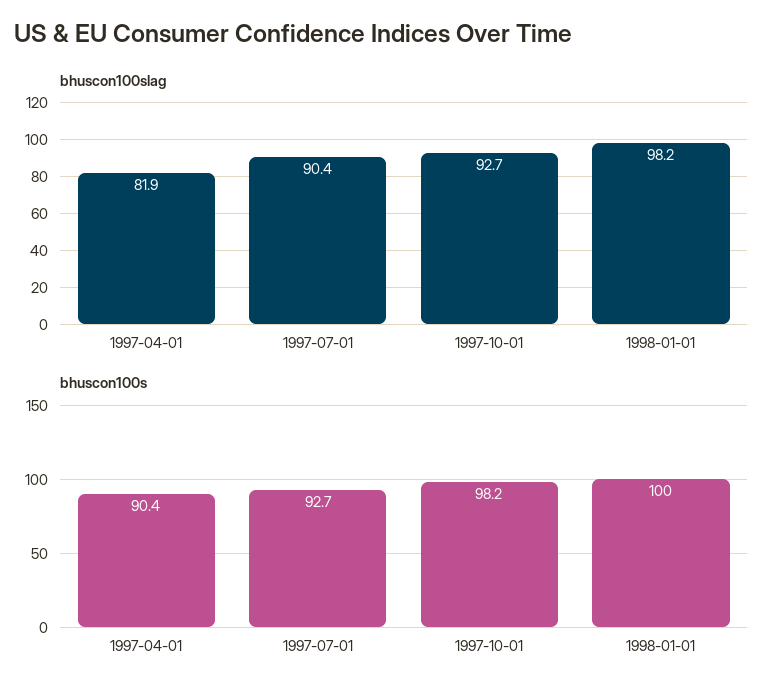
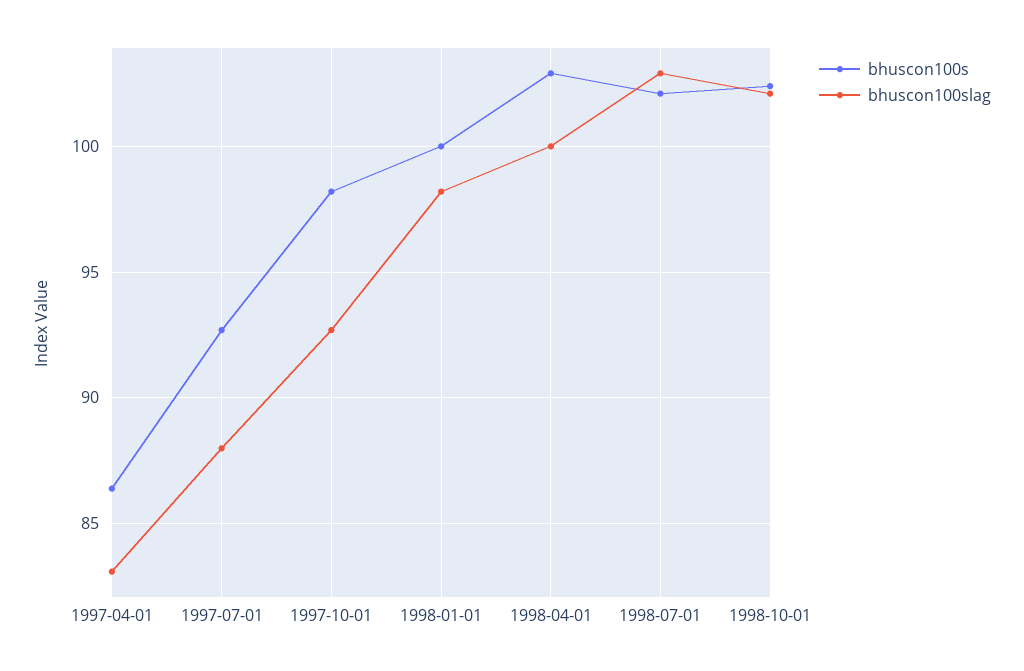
bhuscon100slag, 1997-04-01: 81.9 -> 83
bhuscon100slag, 1997-07-01: 90.4 -> 88
bhuscon100s, 1997-04-01: 90.4 -> 86.5
bhuscon100s, 1998-04-01: none -> 103
bhuscon100slag, 1998-04-01: none -> 100
bhuscon100s, 1998-07-01: none -> 102
bhuscon100slag, 1998-07-01: none -> 103
bhuscon100s, 1998-10-01: none -> 102.5
bhuscon100slag, 1998-10-01: none -> 102

